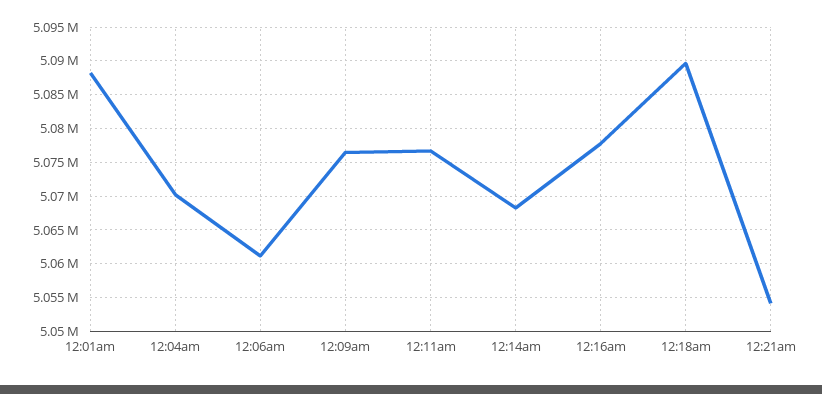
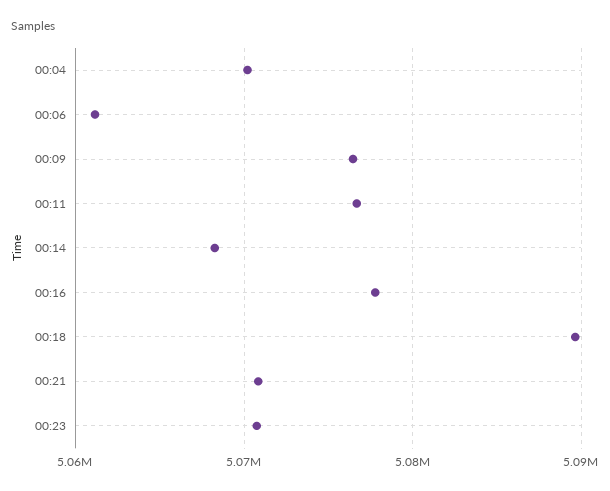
12:01am: 5088000 -> none
12:21am: 5054000 -> 5071000
00:23: none -> 5071000

